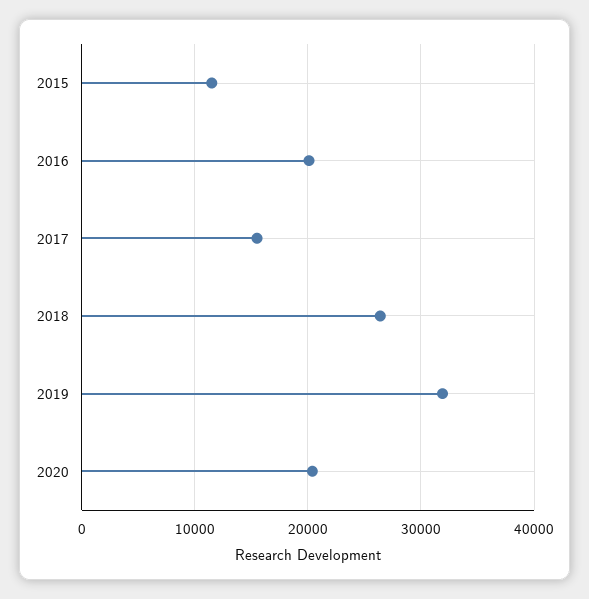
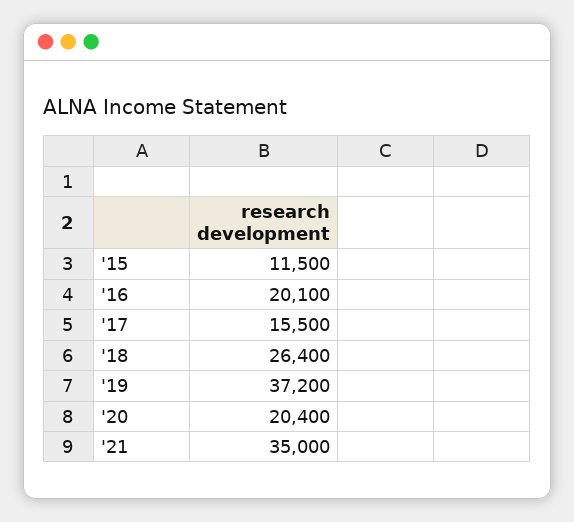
2019: 32000 -> 37200
'21: none -> 35000

